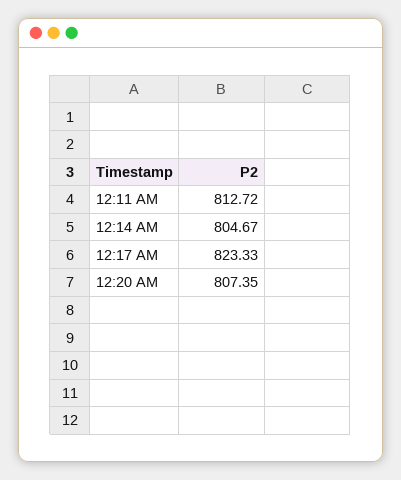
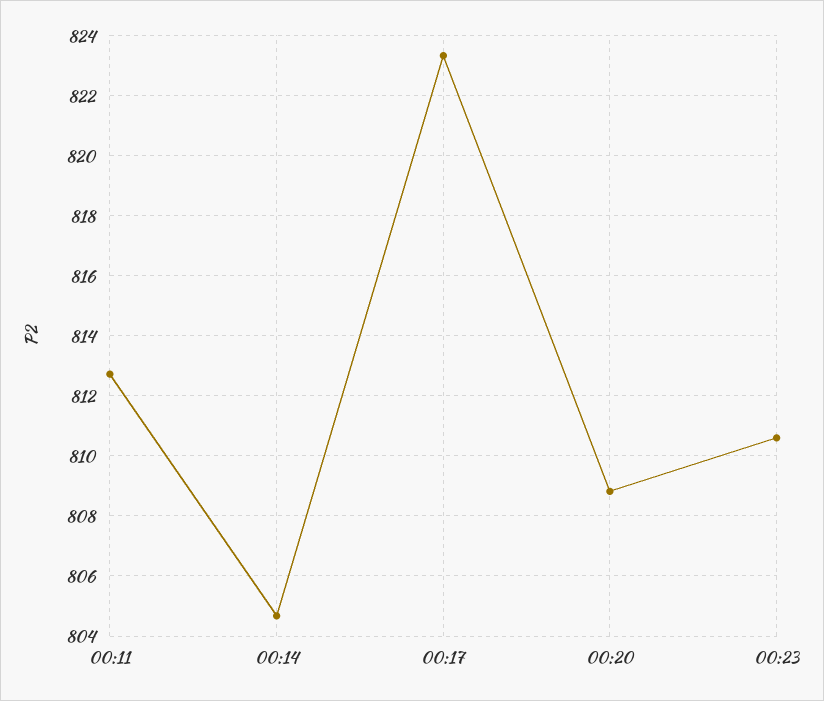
12:20 AM: 807.35 -> 808.8
00:23: none -> 810.6

